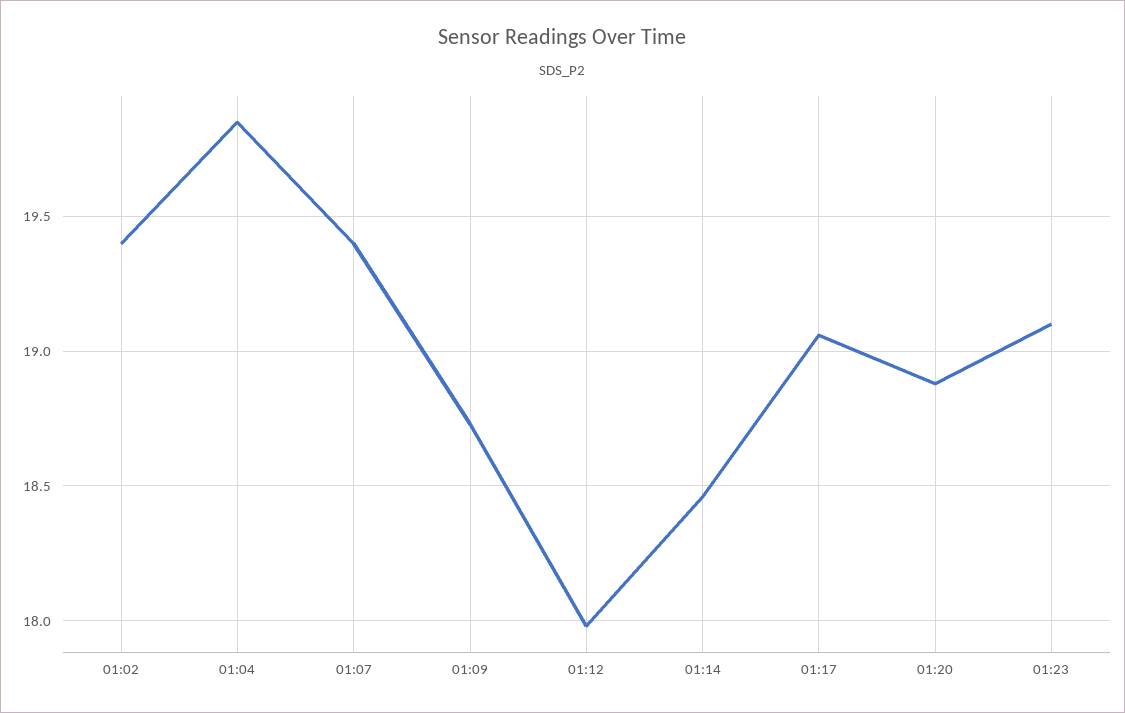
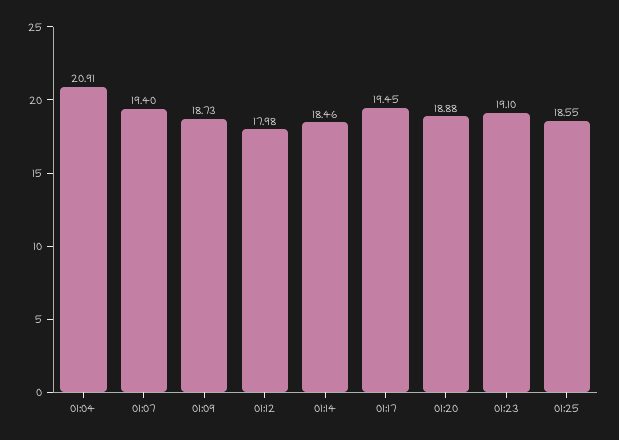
01:02: 19.4 -> none
01:04: 19.85 -> 20.91
01:17: 19.05 -> 19.45
01:25: none -> 18.55

